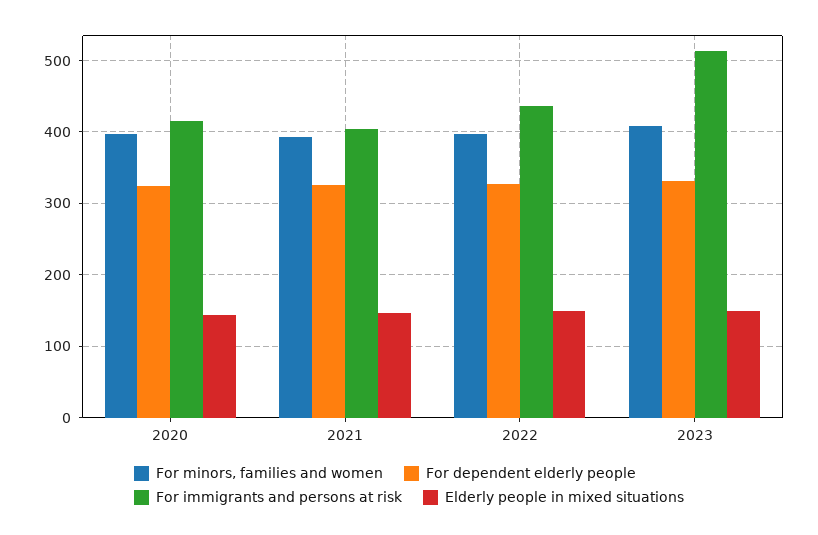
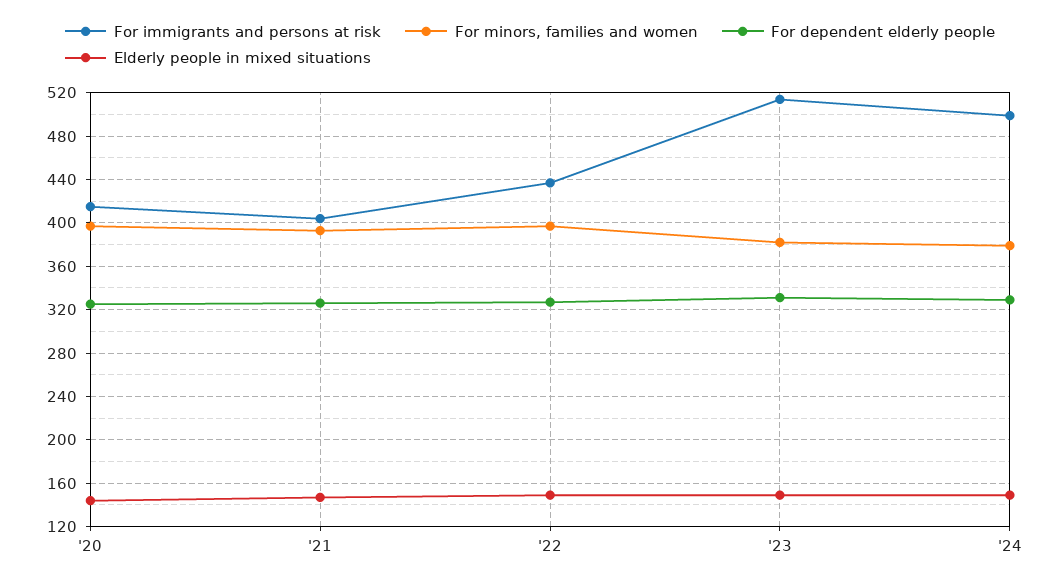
For minors, families and women, 2023: 410 -> 380
For immigrants and persons at risk, '24: none -> 500
For minors, families and women, '24: none -> 380
For dependent elderly people, '24: none -> 330
Elderly people in mixed situations, '24: none -> 150

